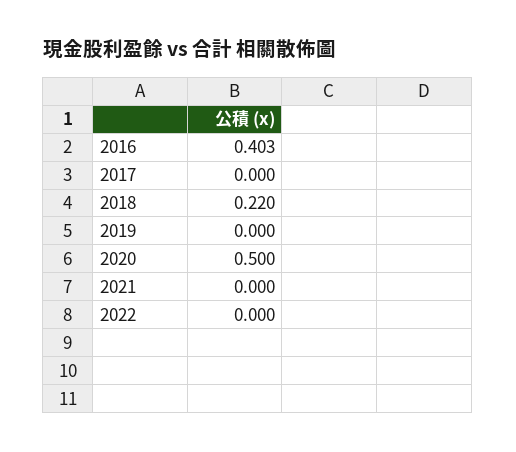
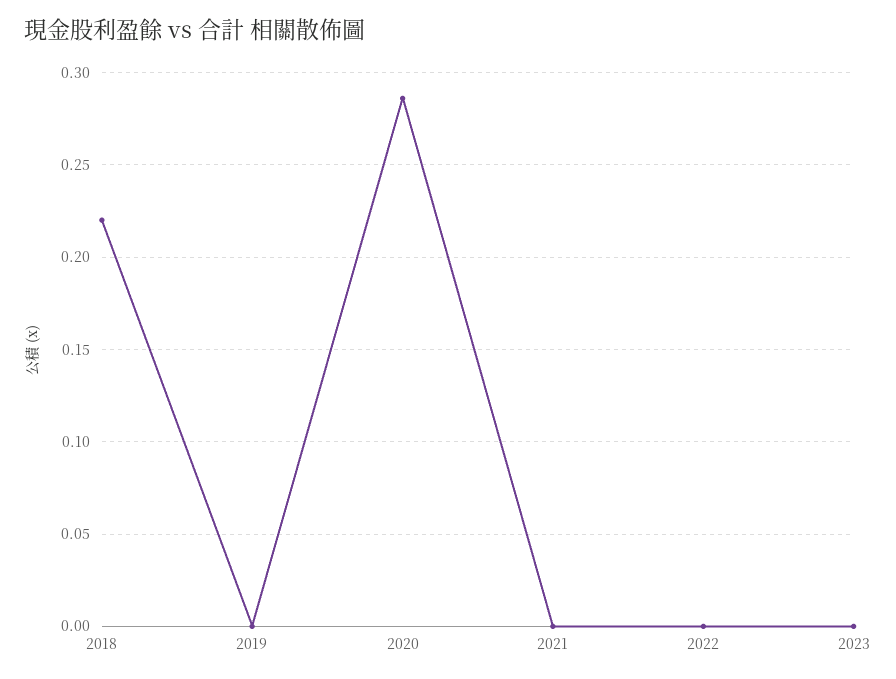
2016: 0.403 -> none
2017: 0 -> none
2020: 0.5 -> 0.285
2023: none -> 0

